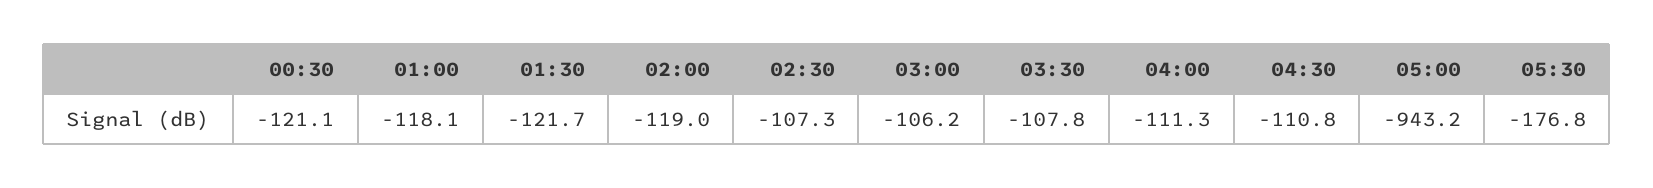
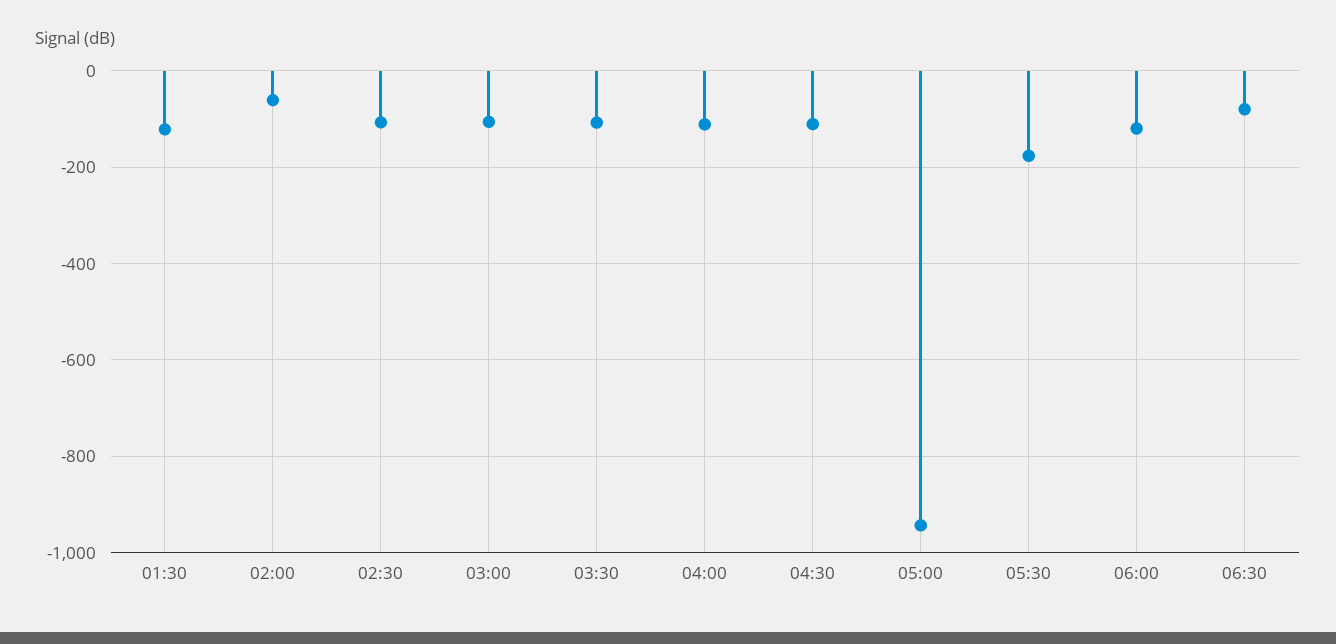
00:30: -121.1 -> none
01:00: -118.1 -> none
02:00: -119 -> -60
06:00: none -> -120
06:30: none -> -80

